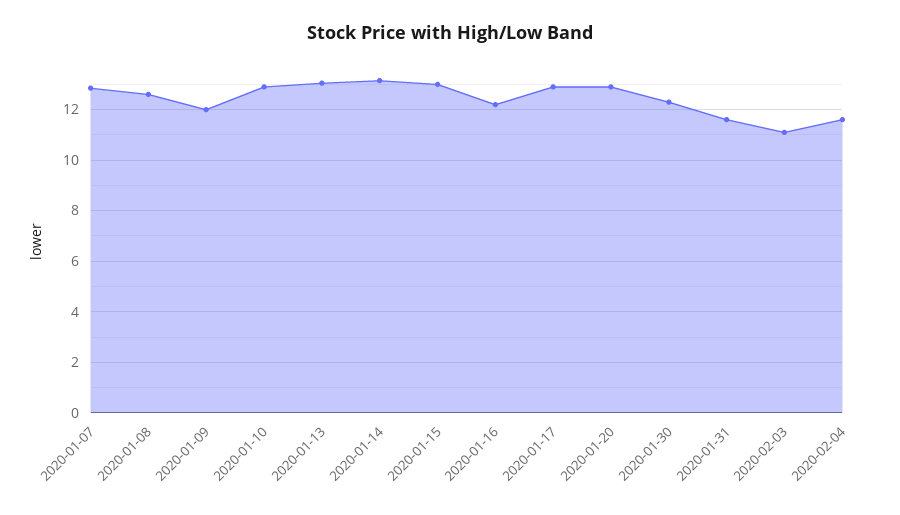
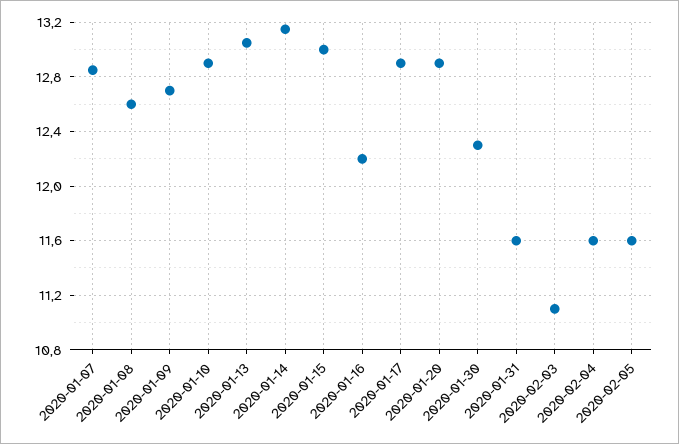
2020-01-09: 12 -> 12.7
2020-02-05: none -> 11.6

